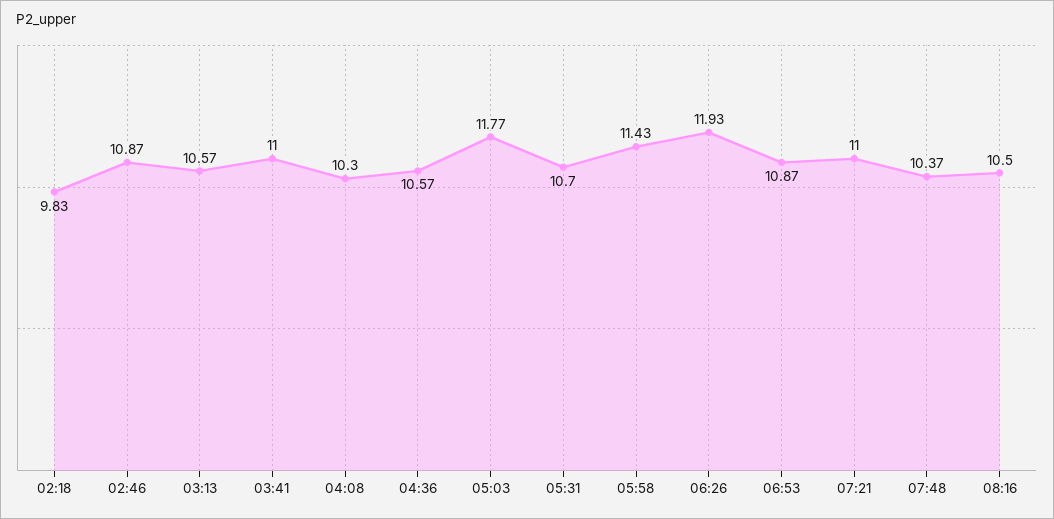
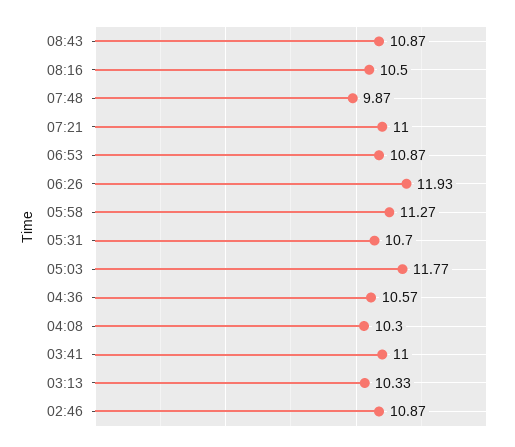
02:18: 9.83 -> none
03:13: 10.57 -> 10.33
05:58: 11.43 -> 11.27
07:48: 10.37 -> 9.87
08:43: none -> 10.87

